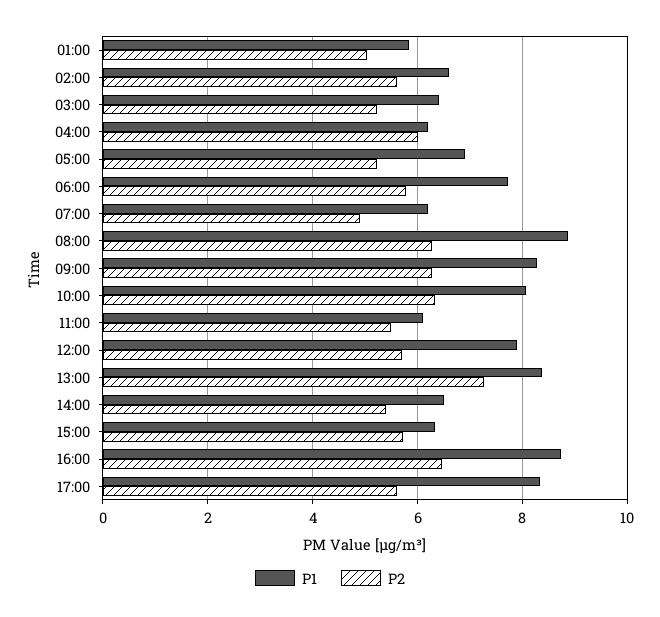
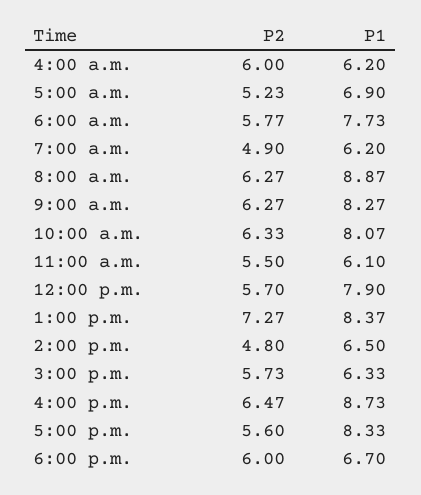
P1, 01:00: 5.8 -> none
P2, 01:00: 5 -> none
P1, 02:00: 6.6 -> none
P2, 02:00: 5.6 -> none
P1, 03:00: 6.4 -> none
P2, 03:00: 5.2 -> none
P2, 14:00: 5.4 -> 4.8
P2, 6:00 p.m.: none -> 6
P1, 6:00 p.m.: none -> 6.7

